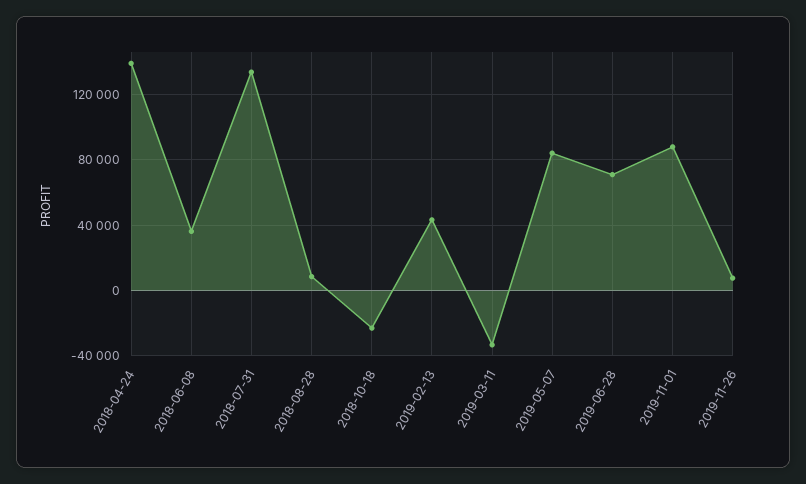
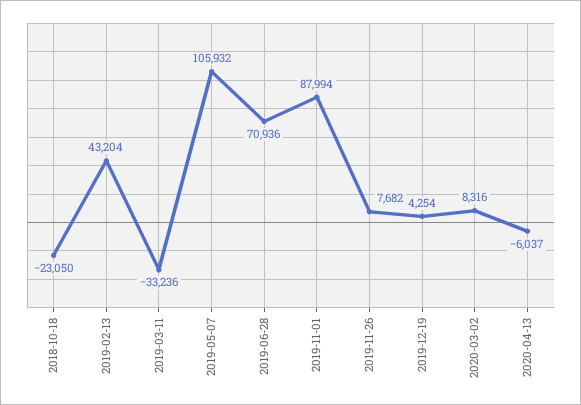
2018-04-24: 140000 -> none
2018-06-08: 35000 -> none
2018-07-31: 135000 -> none
2018-08-28: 10000 -> none
2019-05-07: 85000 -> 105932
2019-12-19: none -> 4254
2020-03-02: none -> 8316
2020-04-13: none -> -6037

